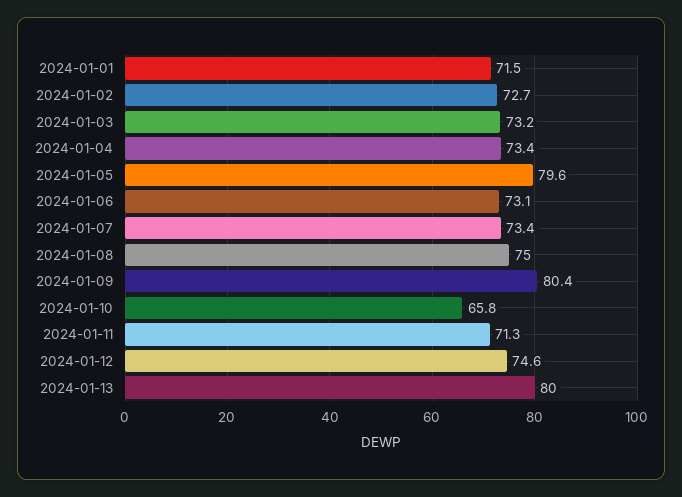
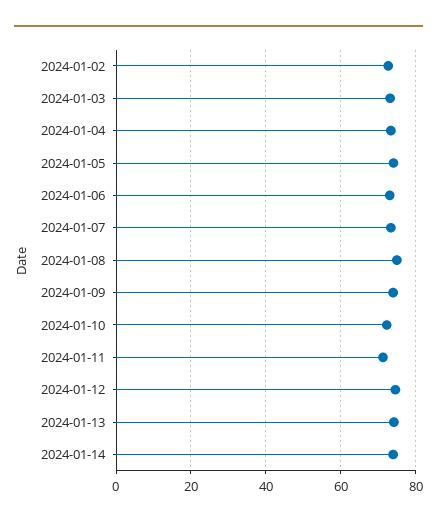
2024-01-01: 71.5 -> none
2024-01-05: 79.6 -> 74
2024-01-09: 80.4 -> 74
2024-01-10: 65.8 -> 72
2024-01-13: 80 -> 74
2024-01-14: none -> 74

